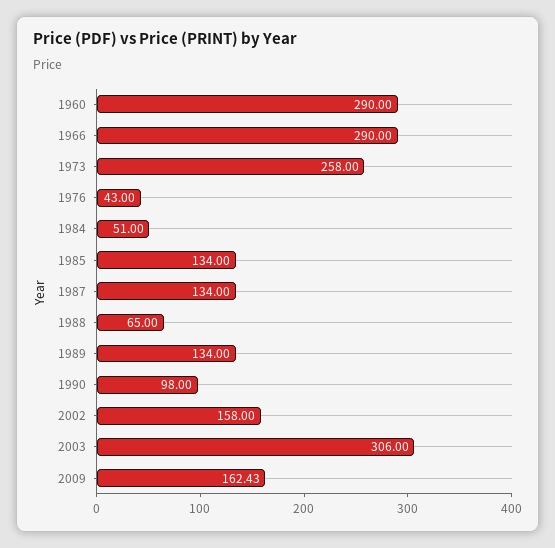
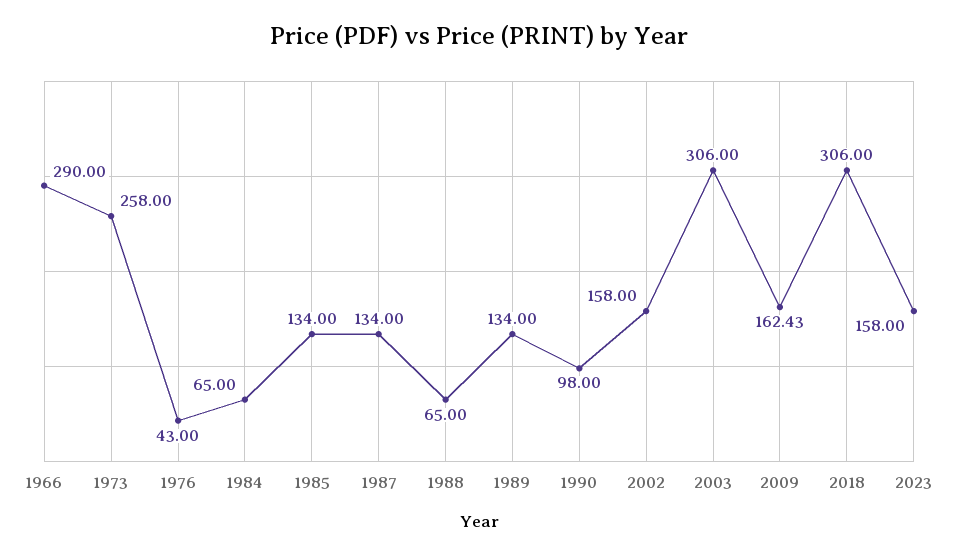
1960: 290 -> none
1984: 51 -> 65
2018: none -> 306
2023: none -> 158

